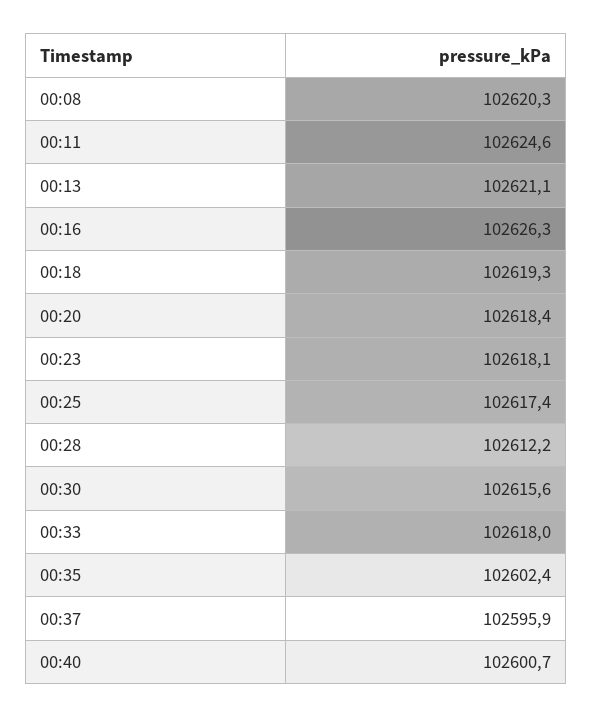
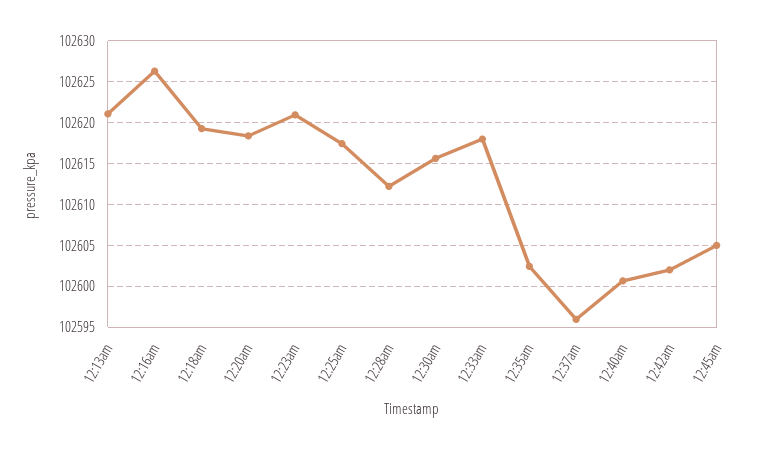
00:08: 102620.3 -> none
00:11: 102624.6 -> none
00:23: 102618.1 -> 102621
12:42am: none -> 102602
12:45am: none -> 102605

